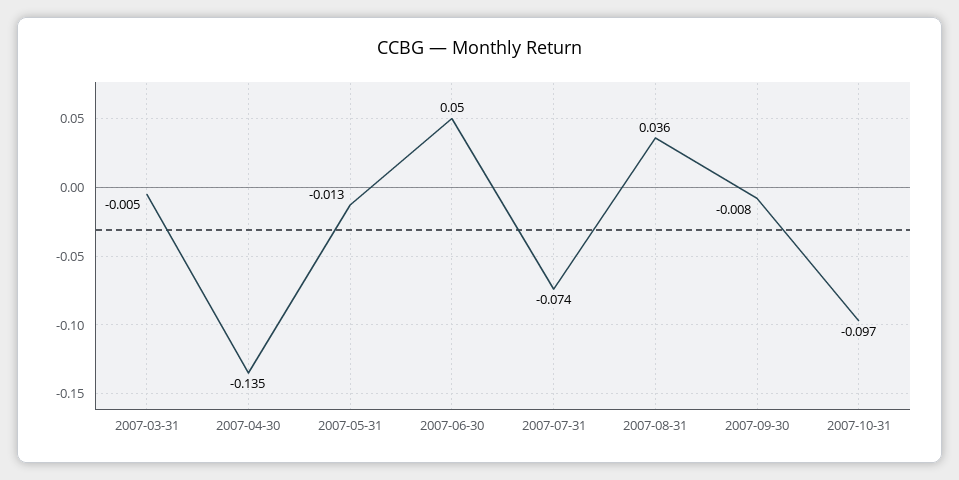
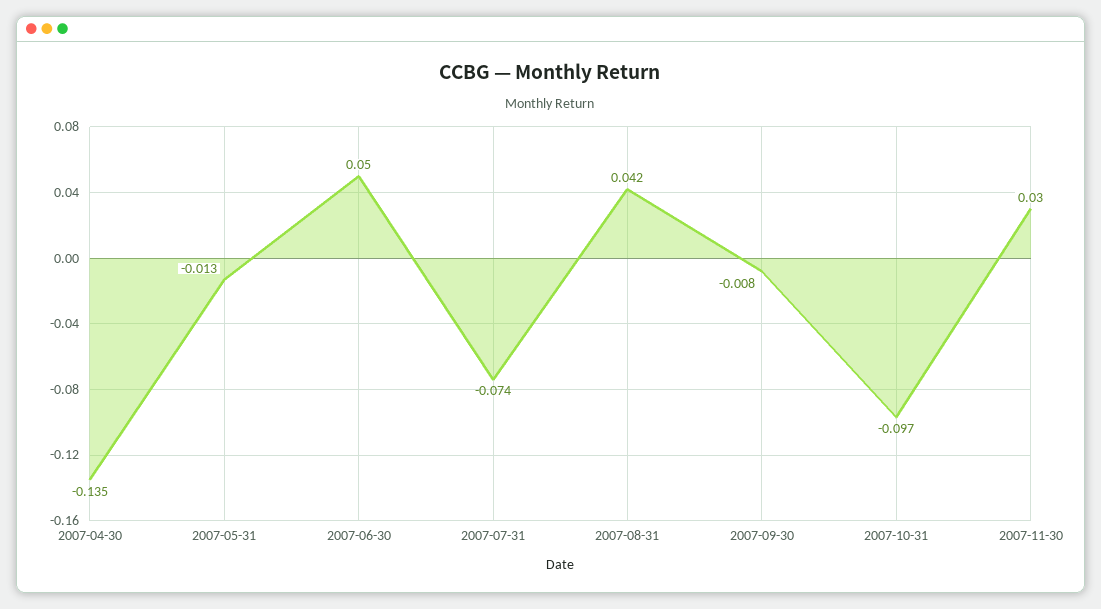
2007-03-31: -0.005 -> none
2007-08-31: 0.036 -> 0.042
2007-11-30: none -> 0.03

